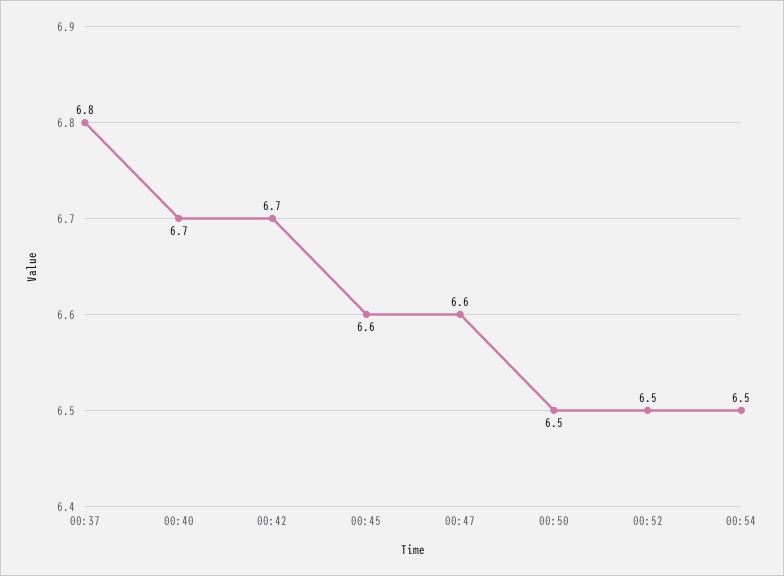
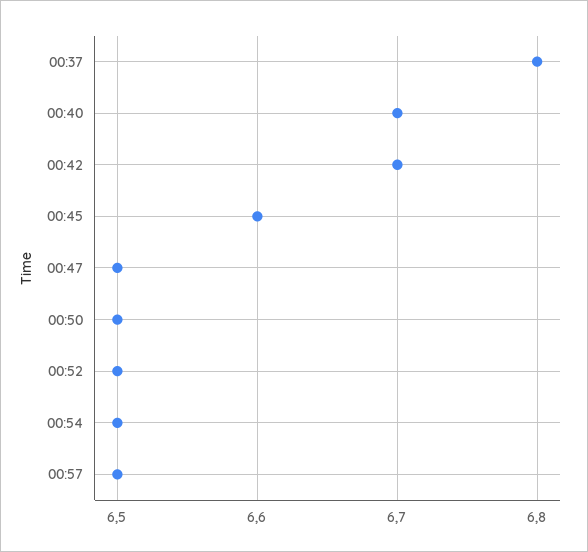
00:47: 6.6 -> 6.5
00:57: none -> 6.5

